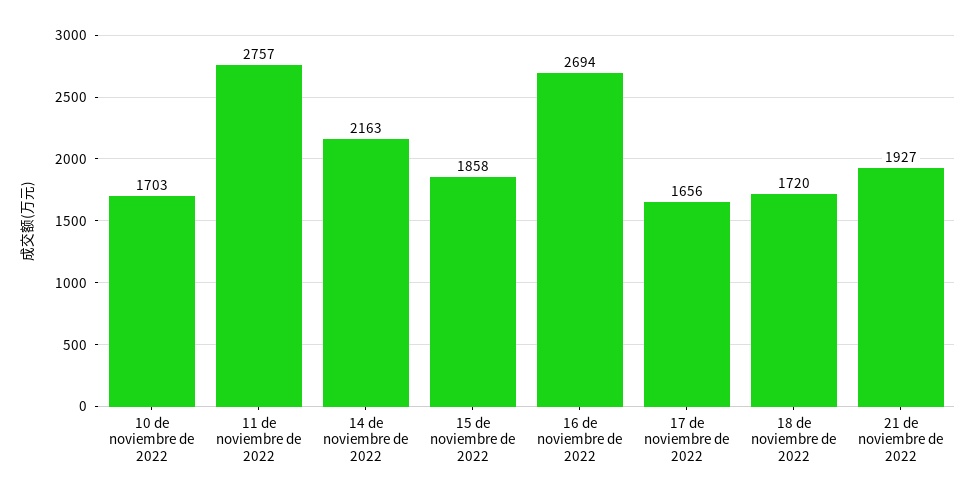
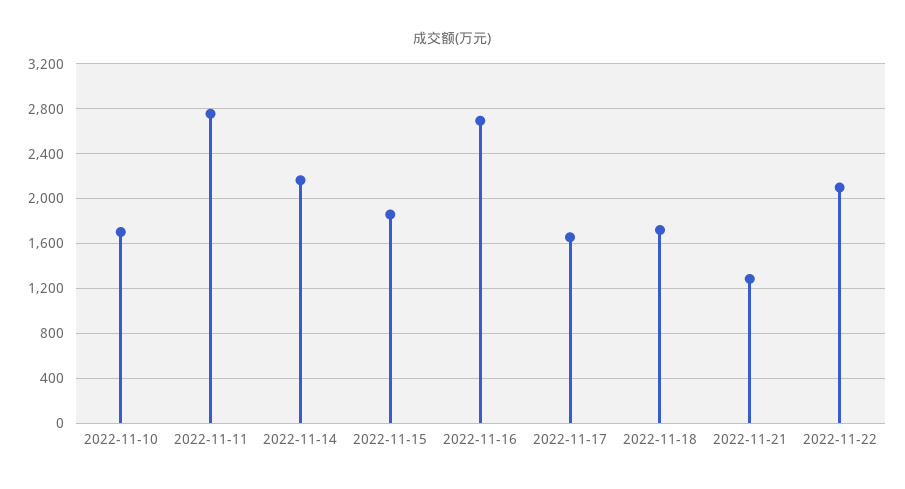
21 de noviembre de 2022: 1927 -> 1300
2022-11-22: none -> 2100

